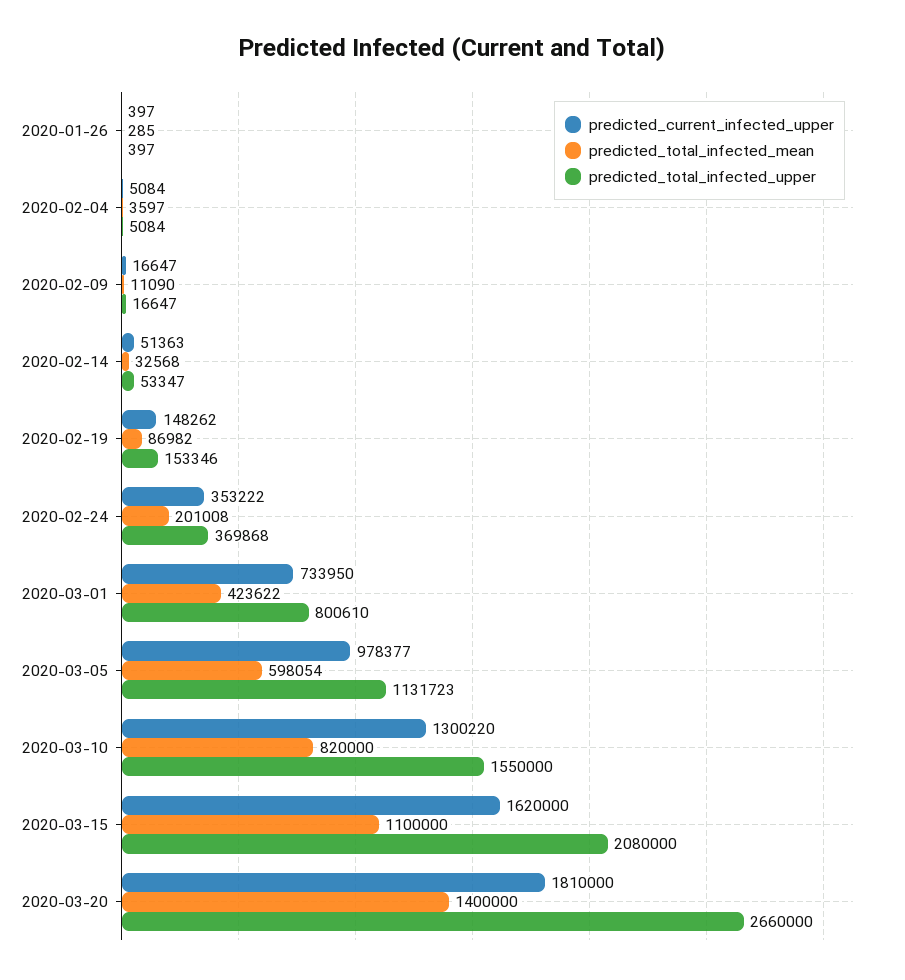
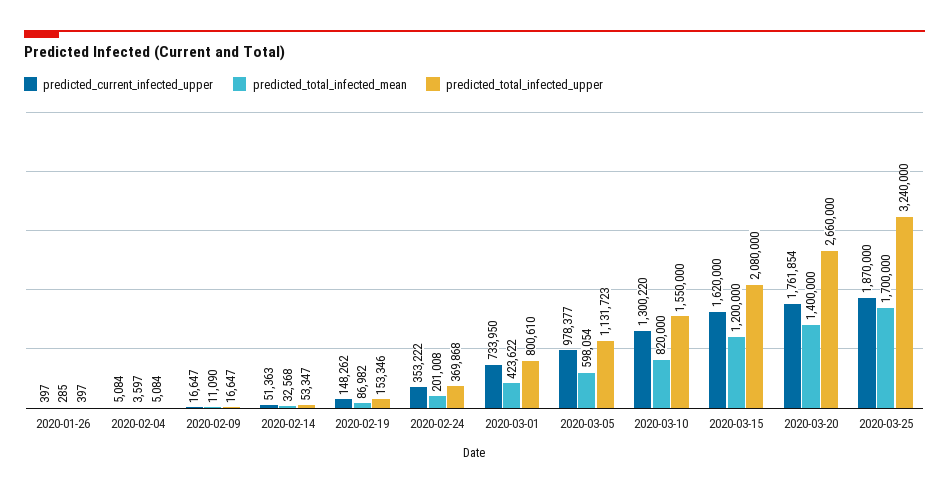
predicted_total_infected_mean, 2020-03-15: 1100000 -> 1200000
predicted_current_infected_upper, 2020-03-20: 1810000 -> 1761854
predicted_current_infected_upper, 2020-03-25: none -> 1870000
predicted_total_infected_mean, 2020-03-25: none -> 1700000
predicted_total_infected_upper, 2020-03-25: none -> 3240000

